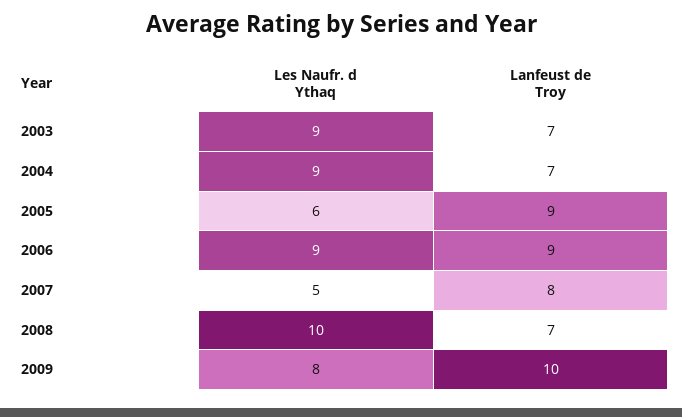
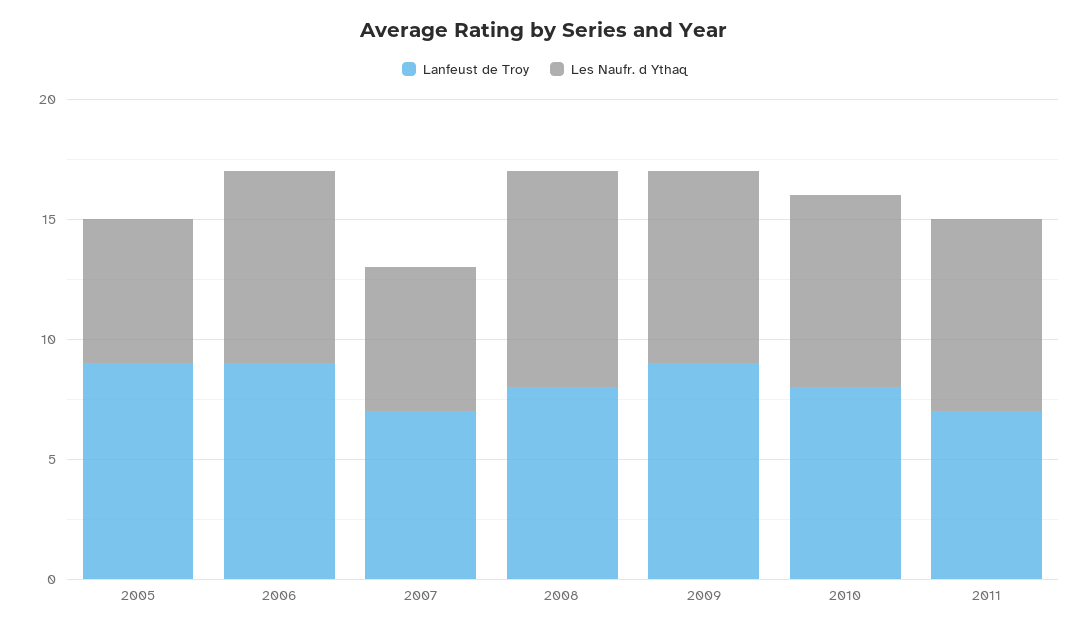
Les Naufr. d Ythaq, 2003: 9 -> none
Lanfeust de Troy, 2003: 7 -> none
Les Naufr. d Ythaq, 2004: 9 -> none
Lanfeust de Troy, 2004: 7 -> none
Les Naufr. d Ythaq, 2006: 9 -> 8
Les Naufr. d Ythaq, 2007: 5 -> 6
Lanfeust de Troy, 2007: 8 -> 7
Les Naufr. d Ythaq, 2008: 10 -> 9
Lanfeust de Troy, 2008: 7 -> 8
Lanfeust de Troy, 2009: 10 -> 9
Lanfeust de Troy, 2010: none -> 8
Les Naufr. d Ythaq, 2010: none -> 8
Lanfeust de Troy, 2011: none -> 7
Les Naufr. d Ythaq, 2011: none -> 8

